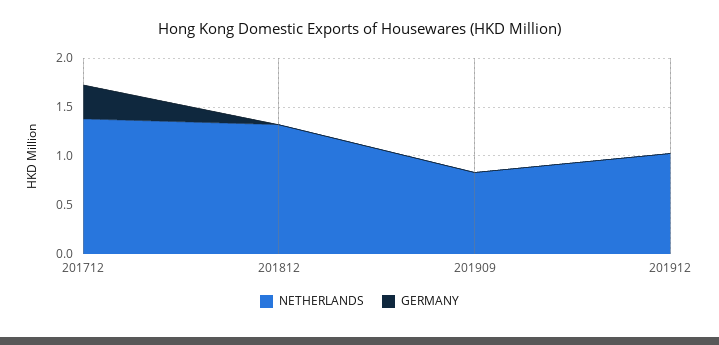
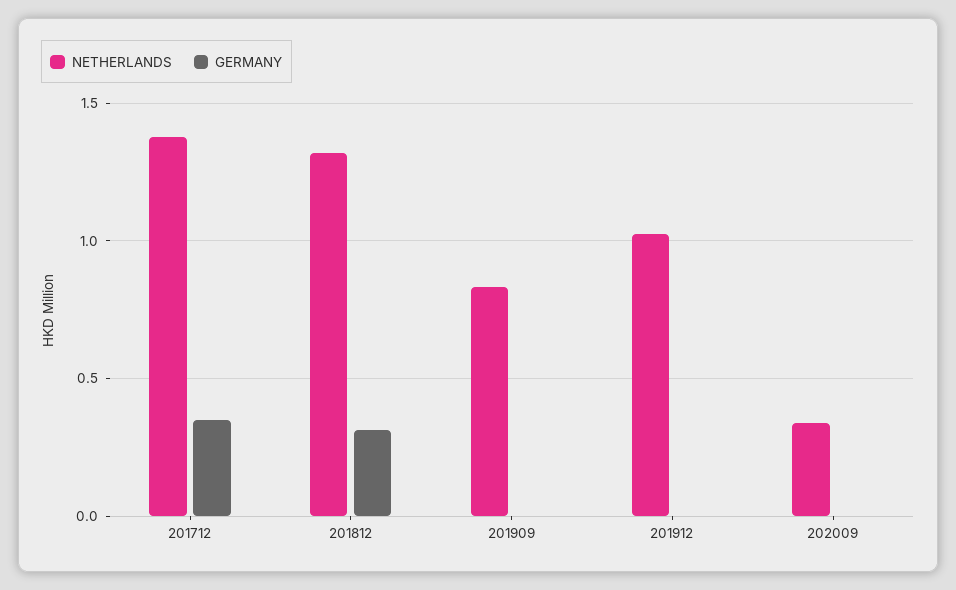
GERMANY, 201812: 0 -> 0.3
NETHERLANDS, 202009: none -> 0.35
GERMANY, 202009: none -> 0

